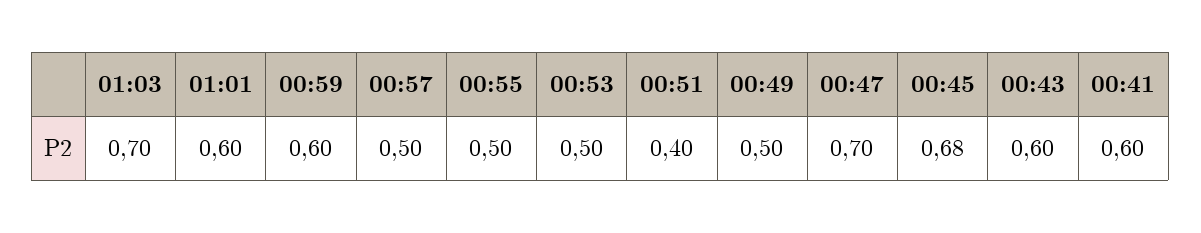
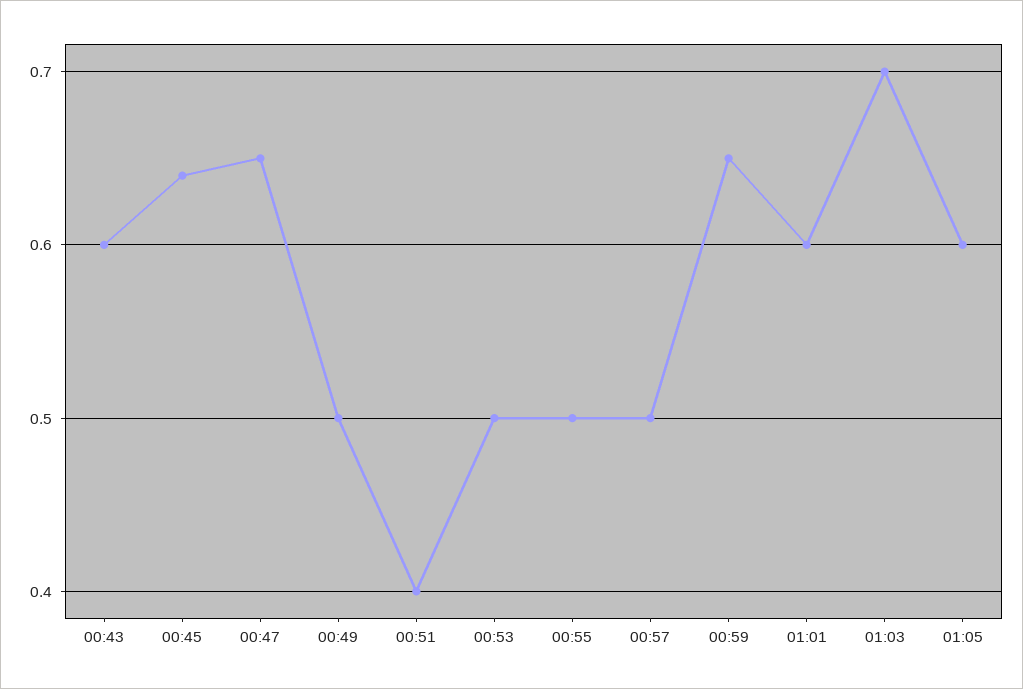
00:59: 0.6 -> 0.65
00:47: 0.7 -> 0.65
00:45: 0.68 -> 0.64
00:41: 0.6 -> none
01:05: none -> 0.6

